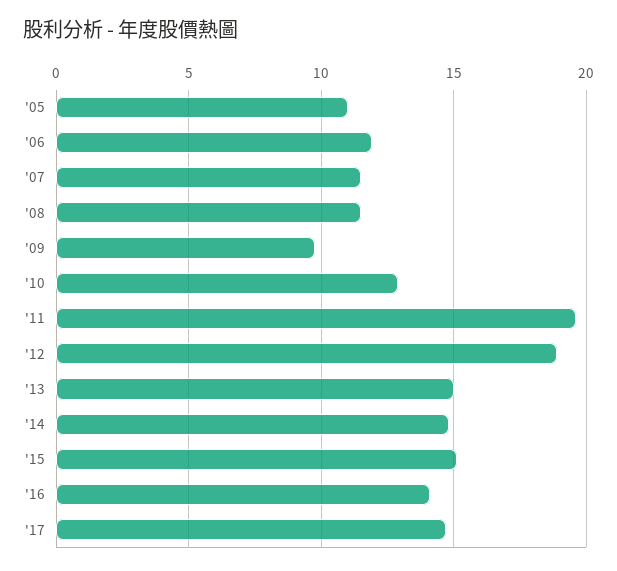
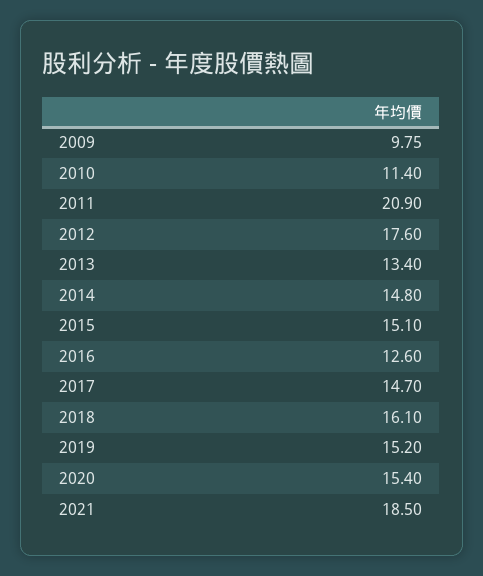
'05: 11 -> none
'06: 12 -> none
'07: 11.5 -> none
'08: 11.5 -> none
'10: 13 -> 11.4
'11: 19.5 -> 20.9
'12: 19 -> 17.6
'13: 15 -> 13.4
'16: 14 -> 12.6
2018: none -> 16.1
2019: none -> 15.2
2020: none -> 15.4
2021: none -> 18.5

